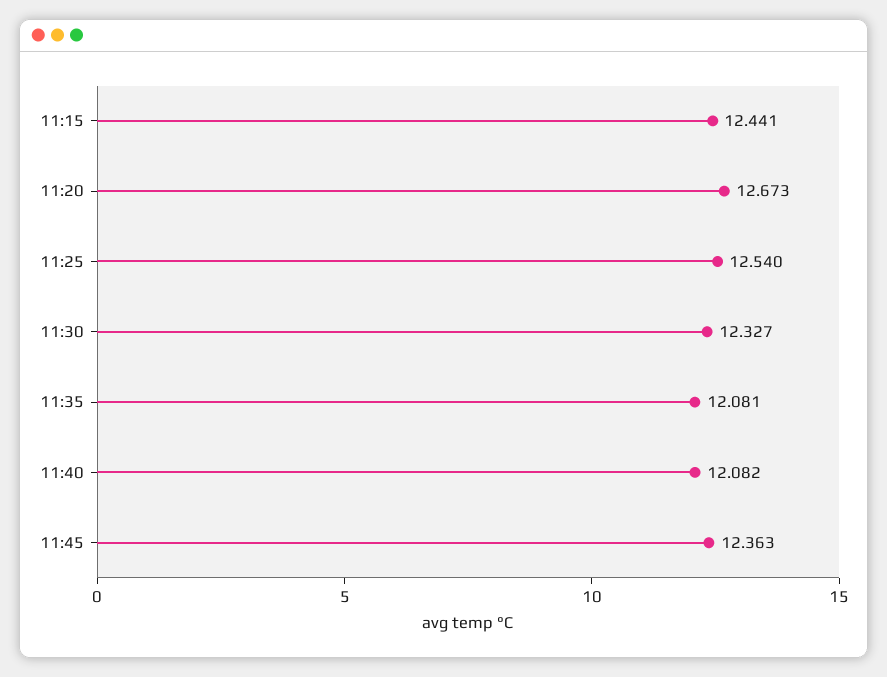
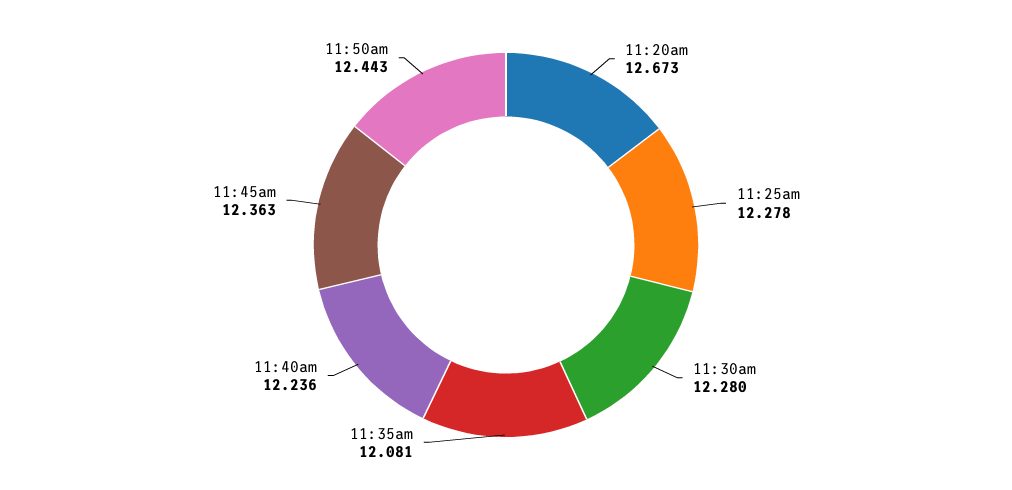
11:15: 12.441 -> none
11:25: 12.54 -> 12.278
11:30: 12.327 -> 12.28
11:40: 12.082 -> 12.236
11:50am: none -> 12.443

